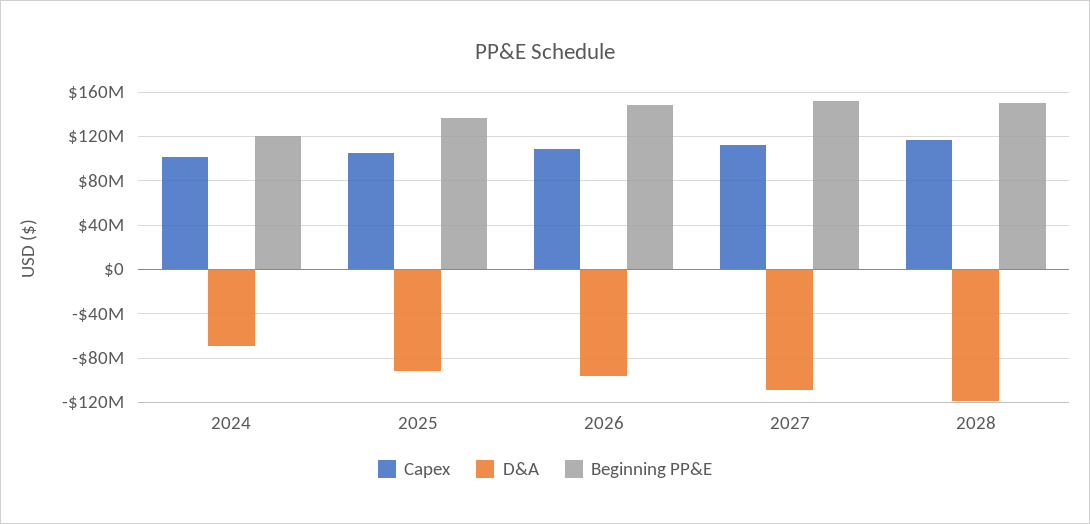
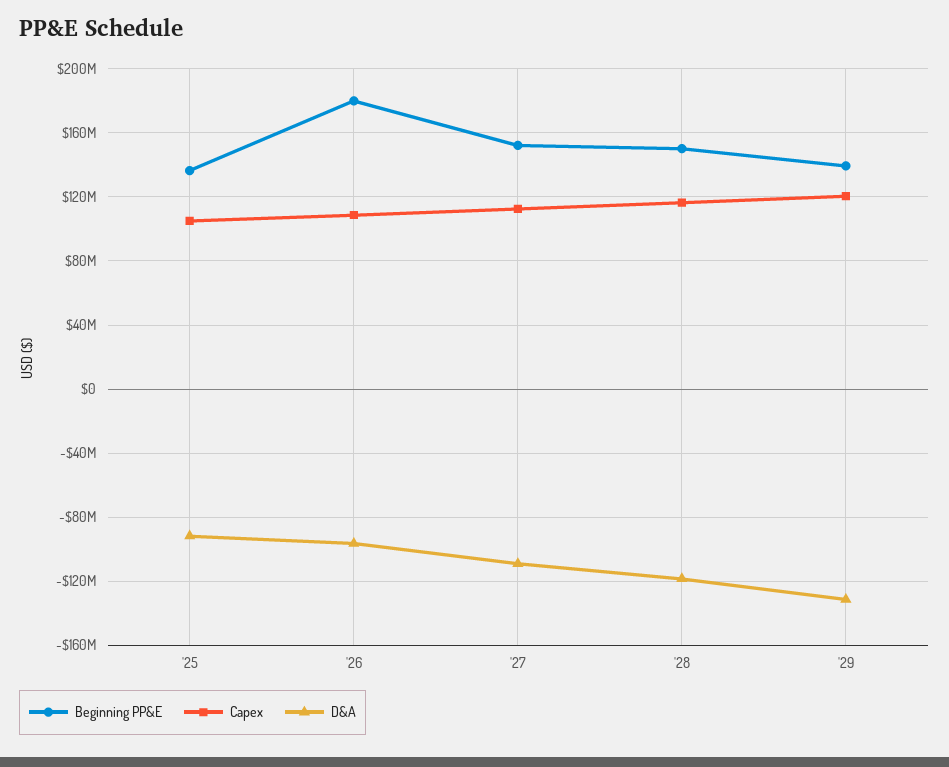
Capex, 2024: 100000000 -> none
D&A, 2024: -70000000 -> none
Beginning PP&E, 2024: 120000000 -> none
Beginning PP&E, 2026: 150000000 -> 180000000
Beginning PP&E, '29: none -> 140000000
Capex, '29: none -> 120000000
D&A, '29: none -> -130000000

